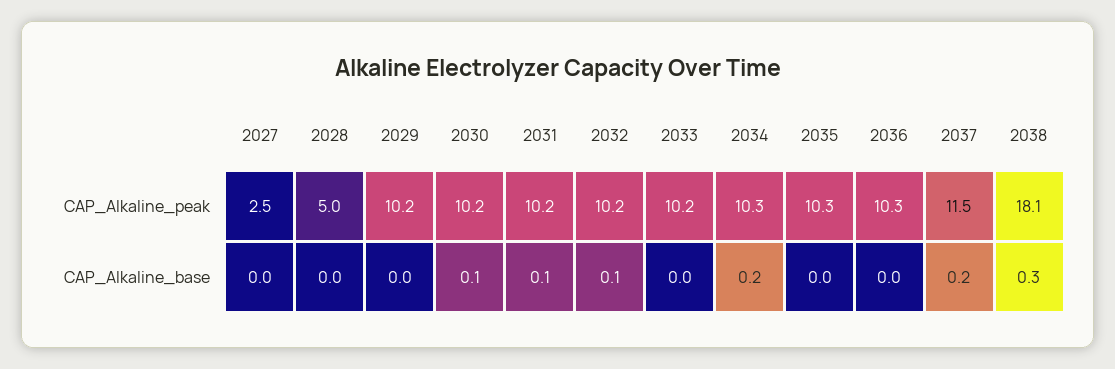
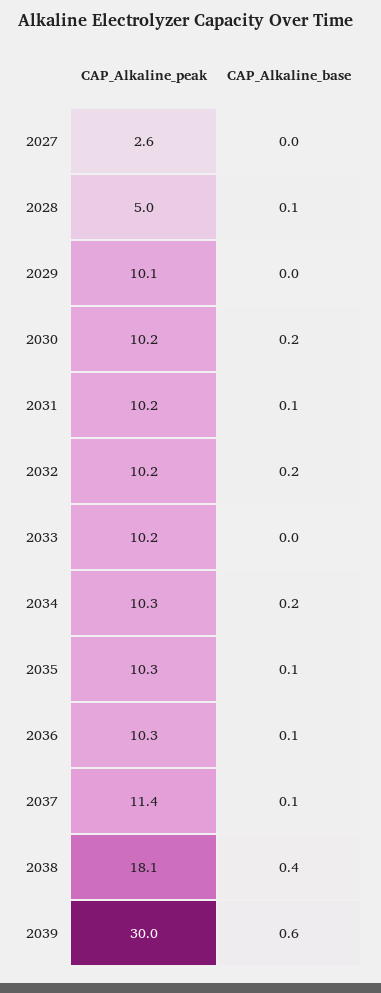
2027, CAP_Alkaline_peak: 2.5 -> 2.6
2029, CAP_Alkaline_peak: 10.2 -> 10.1
2037, CAP_Alkaline_peak: 11.5 -> 11.4
2028, CAP_Alkaline_base: 0 -> 0.1
2030, CAP_Alkaline_base: 0.1 -> 0.2
2032, CAP_Alkaline_base: 0.1 -> 0.2
2035, CAP_Alkaline_base: 0 -> 0.1
2036, CAP_Alkaline_base: 0 -> 0.1
2037, CAP_Alkaline_base: 0.2 -> 0.1
2038, CAP_Alkaline_base: 0.3 -> 0.4
2039, CAP_Alkaline_peak: none -> 30
2039, CAP_Alkaline_base: none -> 0.6

